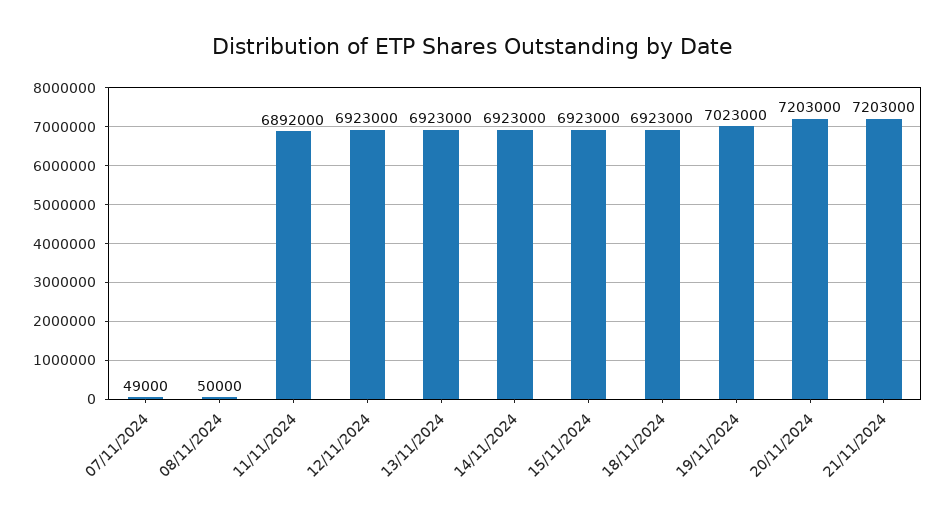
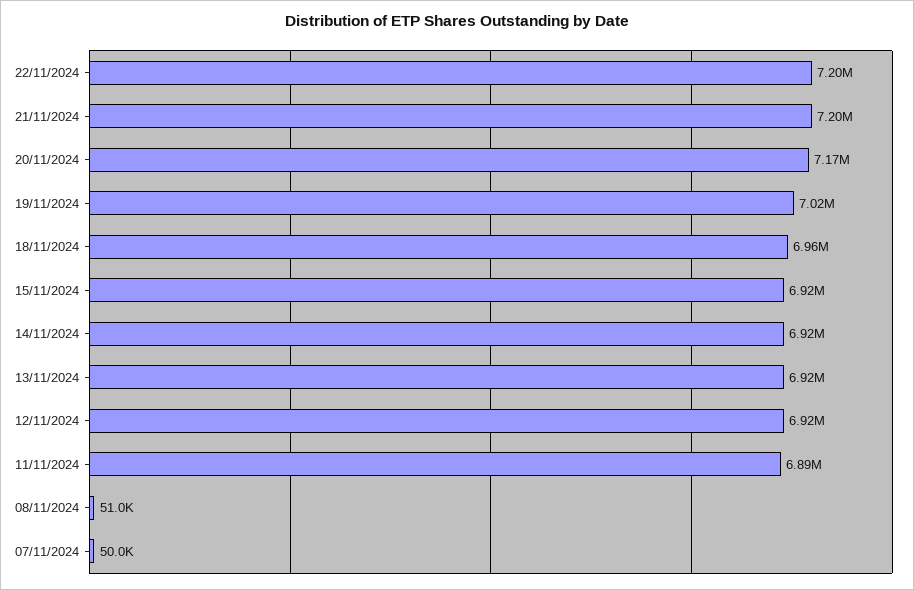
07/11/2024: 49000 -> 50000
08/11/2024: 50000 -> 51000
18/11/2024: 6923000 -> 6960000
20/11/2024: 7203000 -> 7170000
22/11/2024: none -> 7200000

